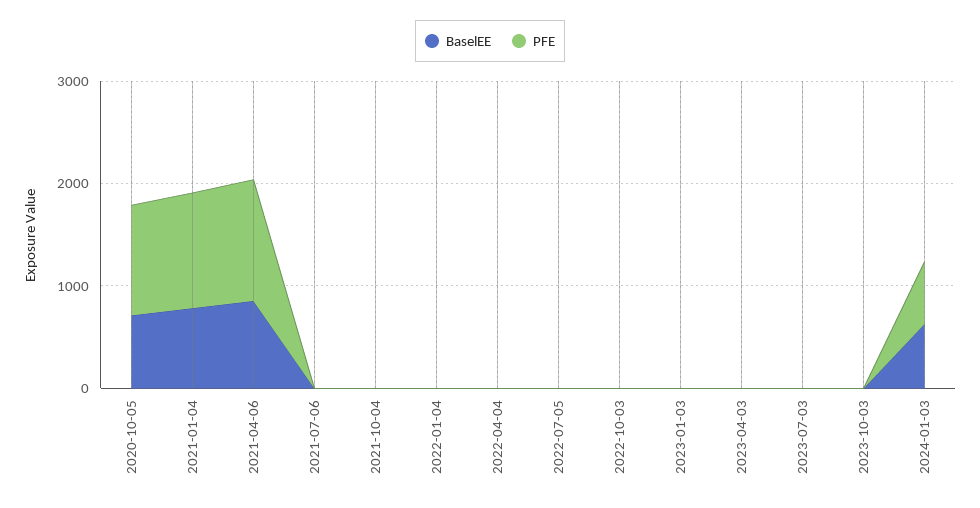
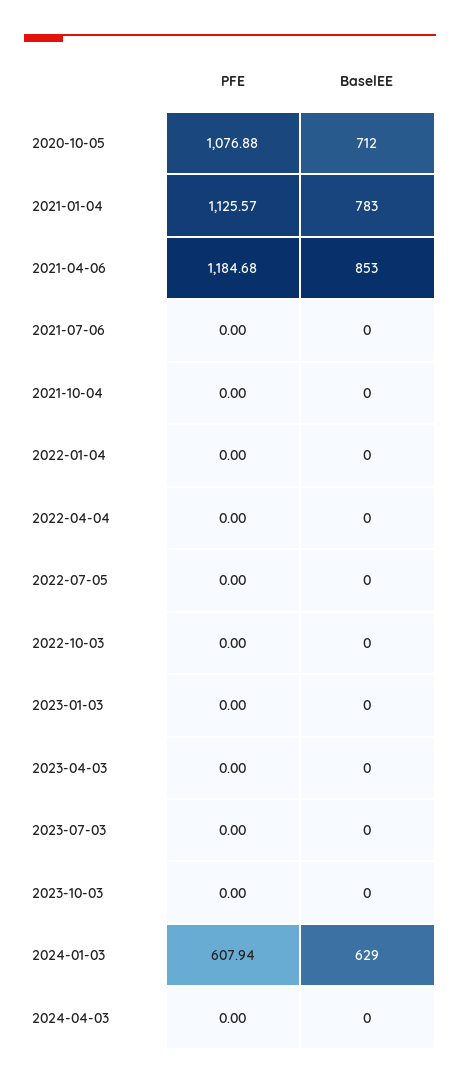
PFE, 2024-04-03: none -> 0
BaselEE, 2024-04-03: none -> 0

